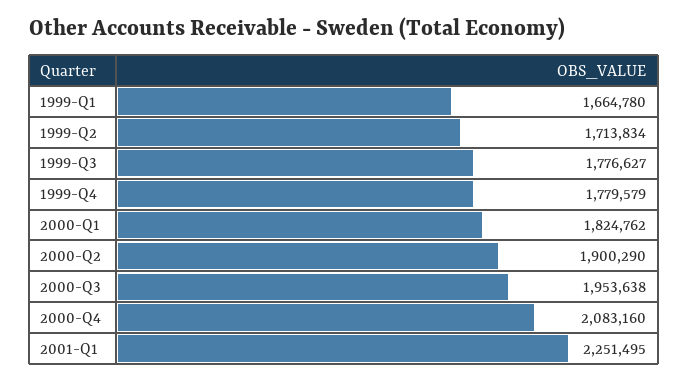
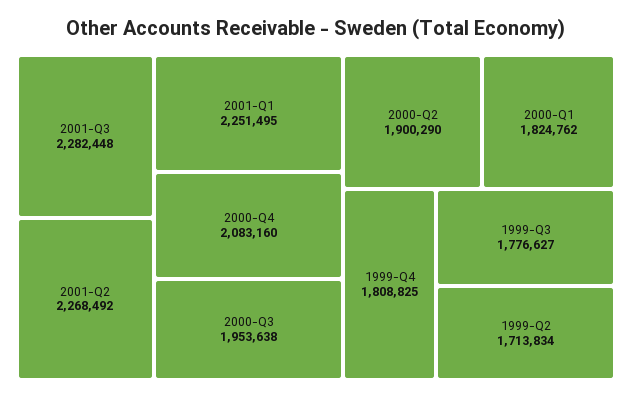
1999-Q1: 1664780 -> none
1999-Q4: 1779579 -> 1808825
2001-Q3: none -> 2282448
2001-Q2: none -> 2268492

